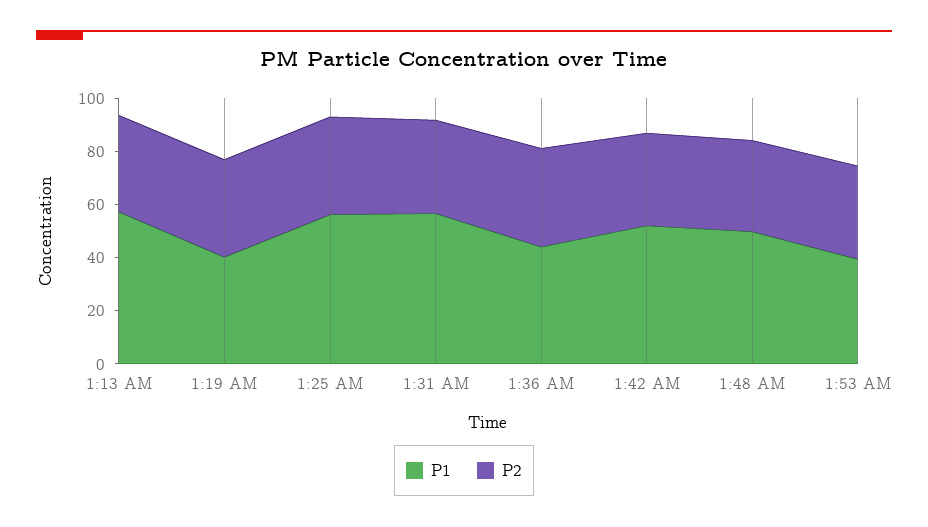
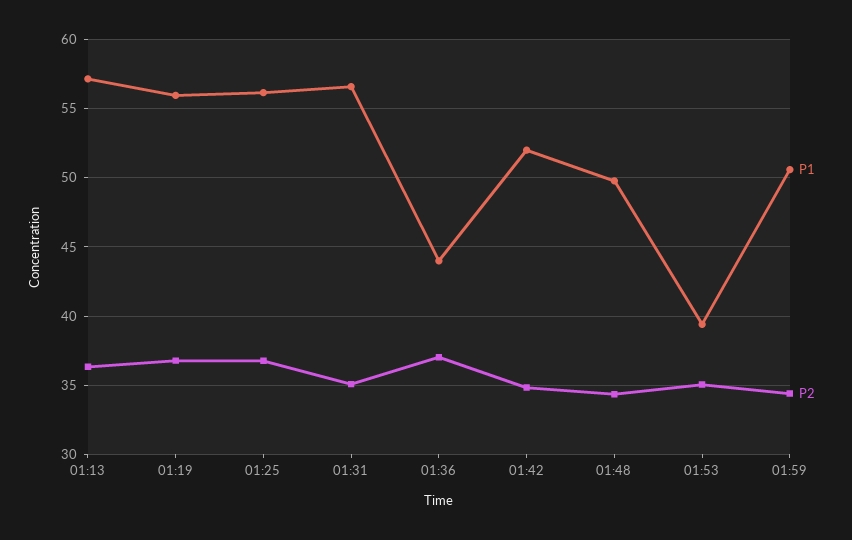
P1, 1:19 AM: 40 -> 56
P1, 01:59: none -> 50.5
P2, 01:59: none -> 34.5

